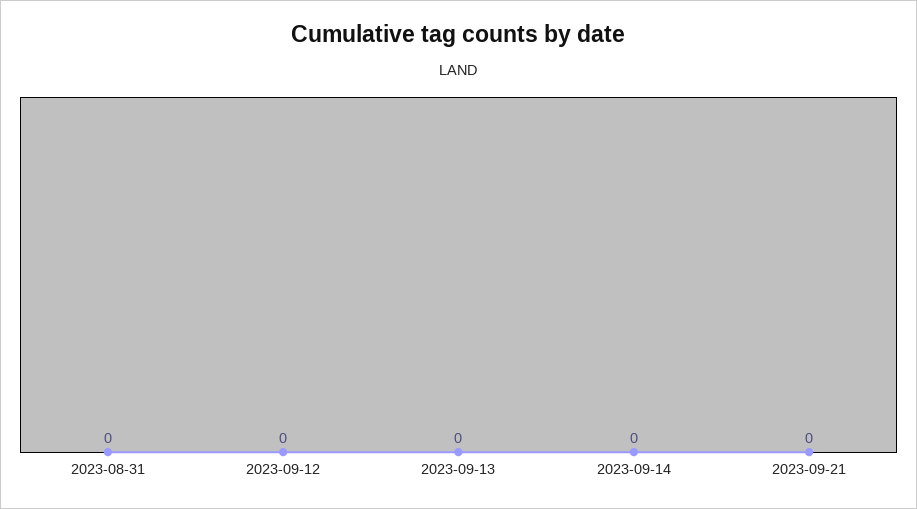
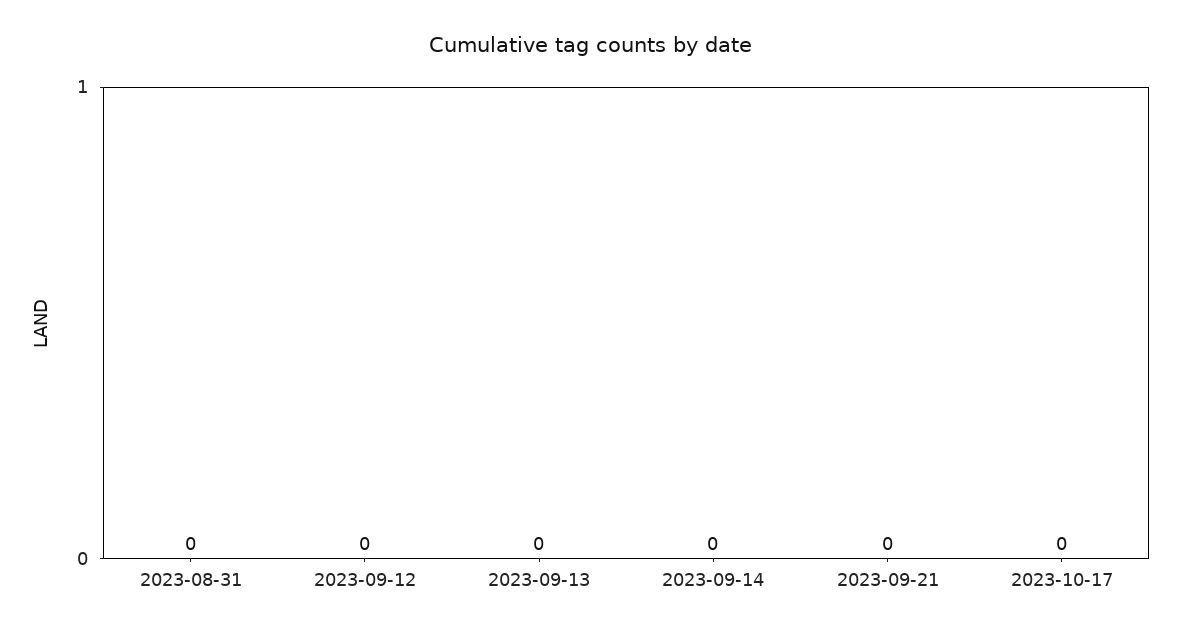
2023-10-17: none -> 0

